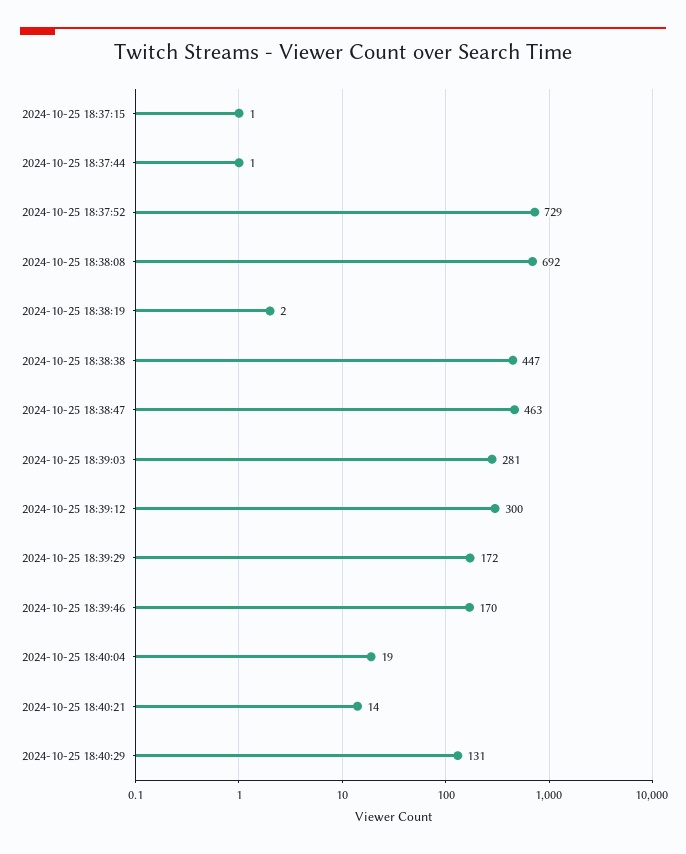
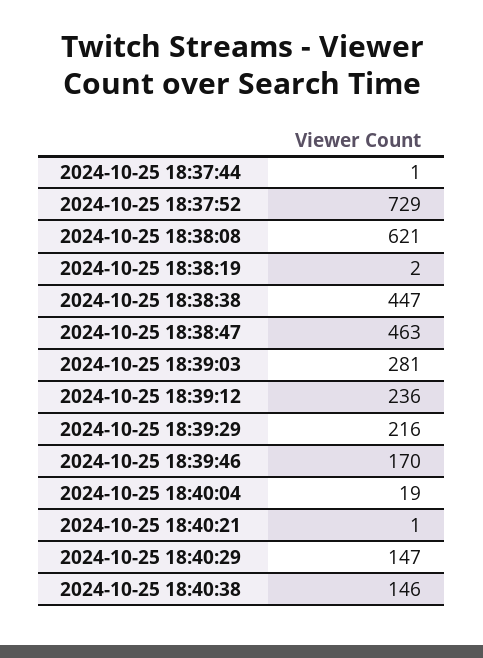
2024-10-25 18:37:15: 1 -> none
2024-10-25 18:38:08: 692 -> 621
2024-10-25 18:39:12: 300 -> 236
2024-10-25 18:39:29: 172 -> 216
2024-10-25 18:40:21: 14 -> 1
2024-10-25 18:40:29: 131 -> 147
2024-10-25 18:40:38: none -> 146

